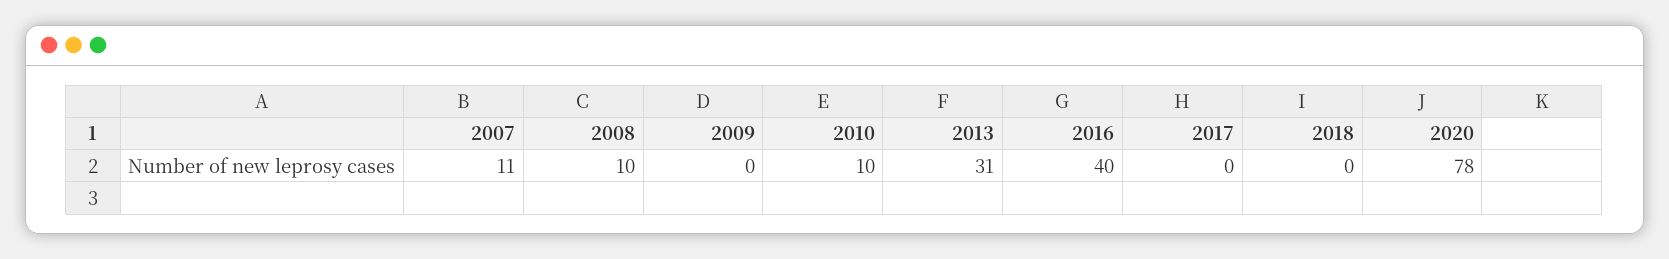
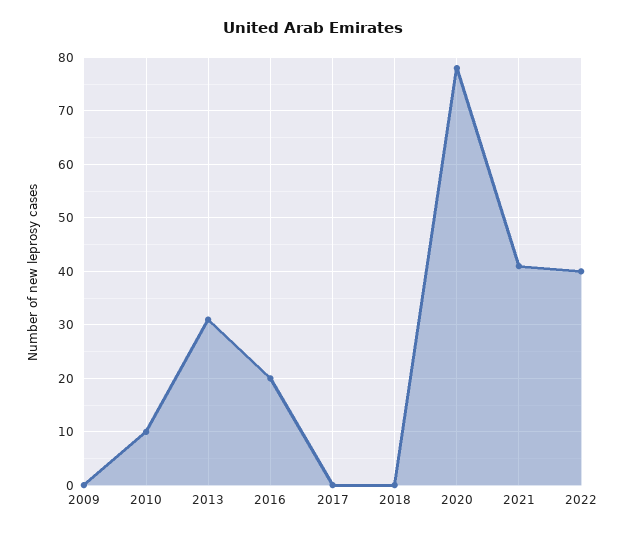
2007: 11 -> none
2008: 10 -> none
2016: 40 -> 20
2021: none -> 40
2022: none -> 40

